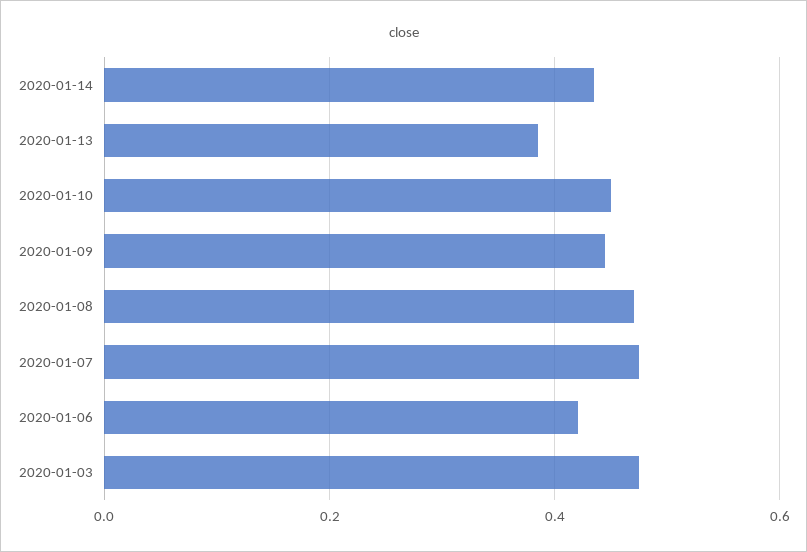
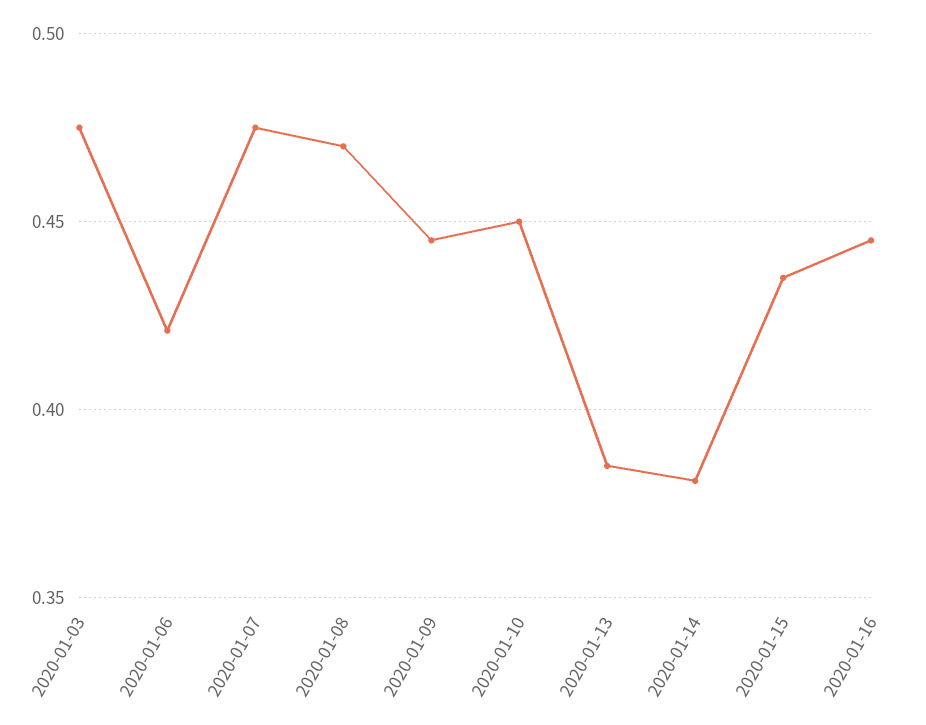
2020-01-14: 0.44 -> 0.38
2020-01-15: none -> 0.435
2020-01-16: none -> 0.445

